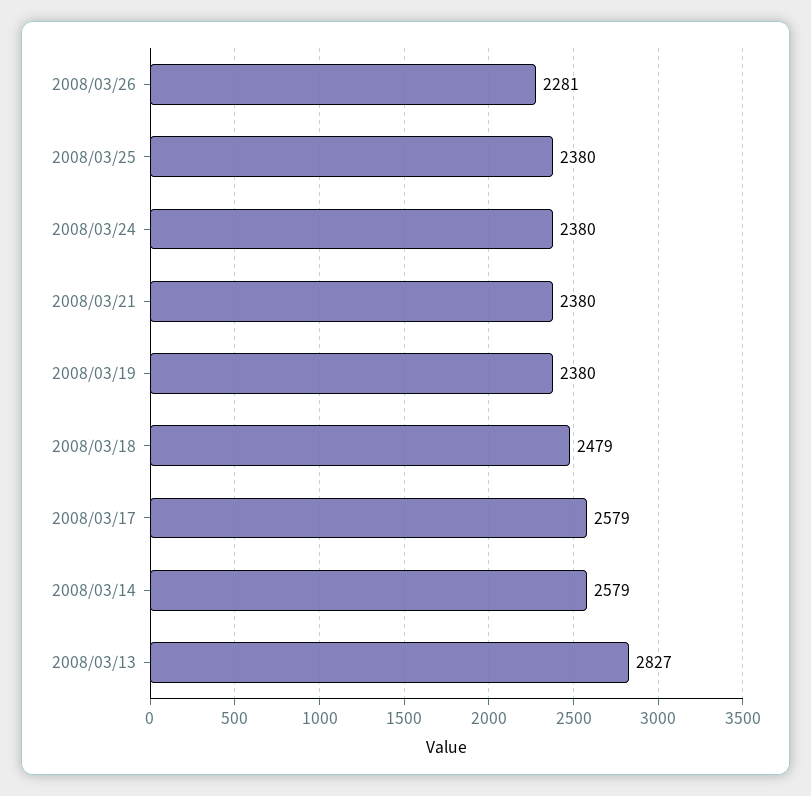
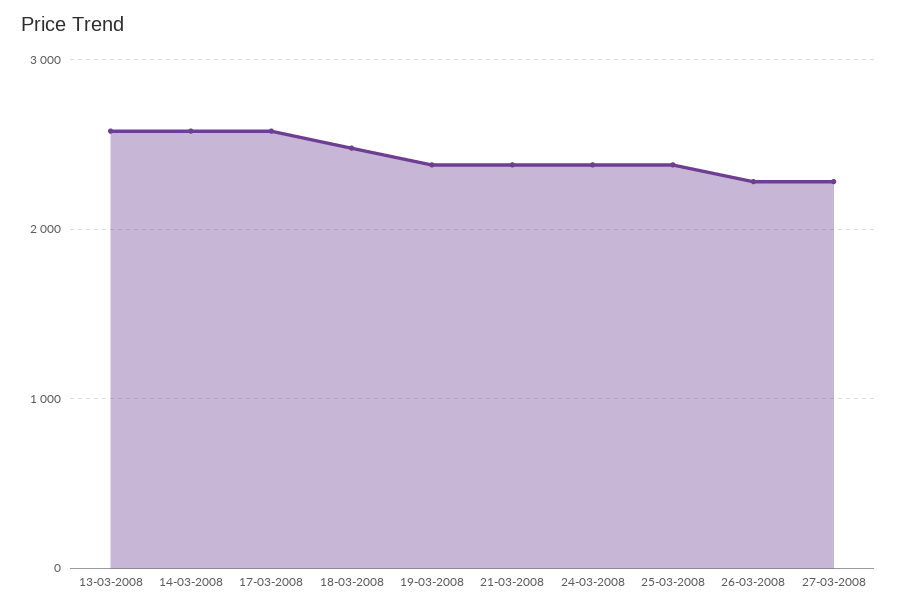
2008/03/13: 2827 -> 2600
27-03-2008: none -> 2300

